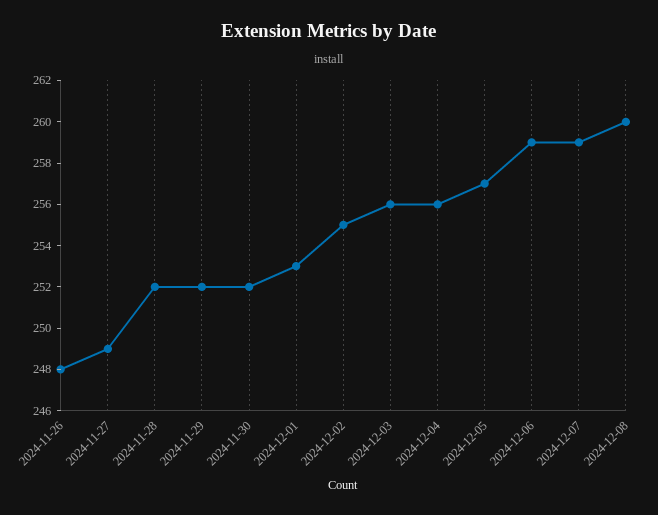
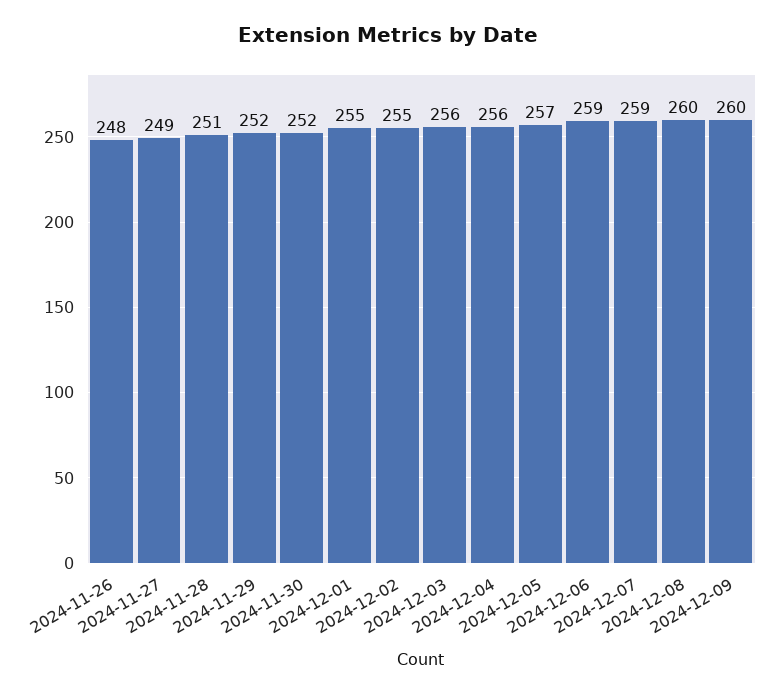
2024-11-28: 252 -> 251
2024-12-01: 253 -> 255
2024-12-09: none -> 260

